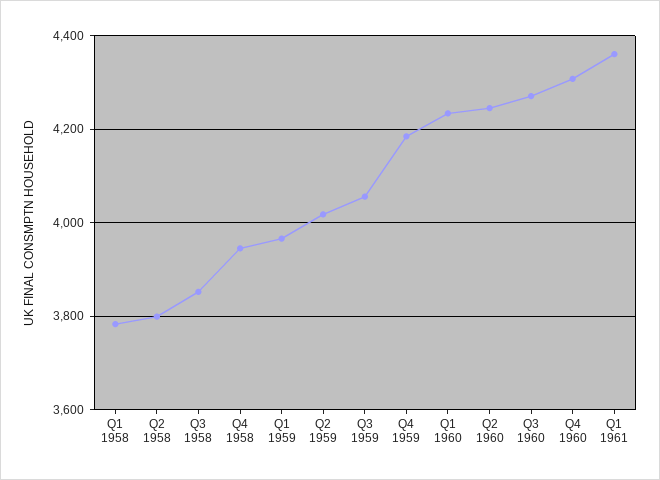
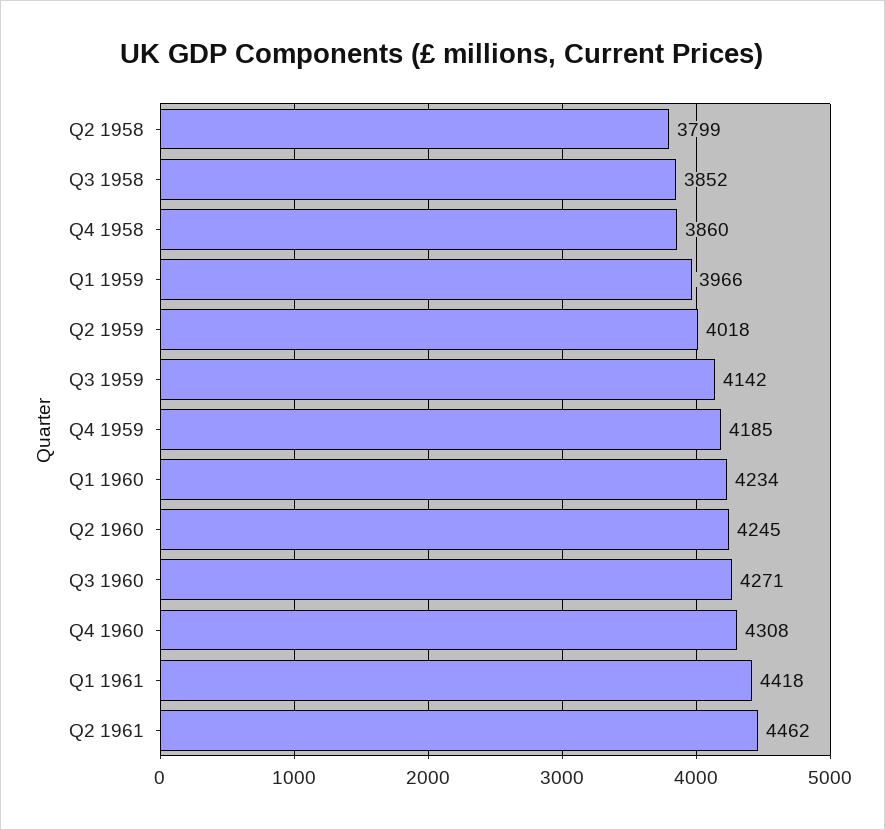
Q1 1958: 3780 -> none
Q4 1958: 3940 -> 3860
Q3 1959: 4060 -> 4142
Q1 1961: 4360 -> 4418
Q2 1961: none -> 4462

